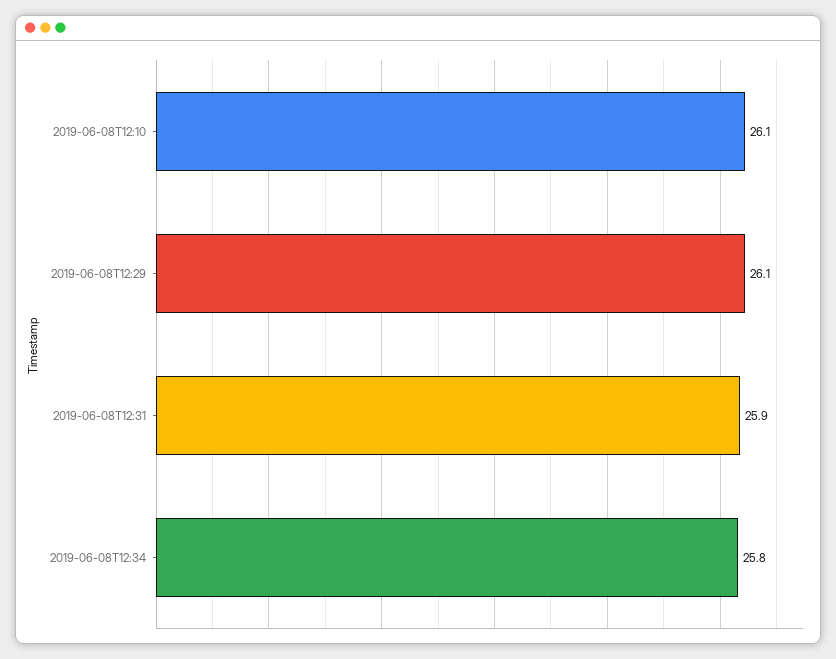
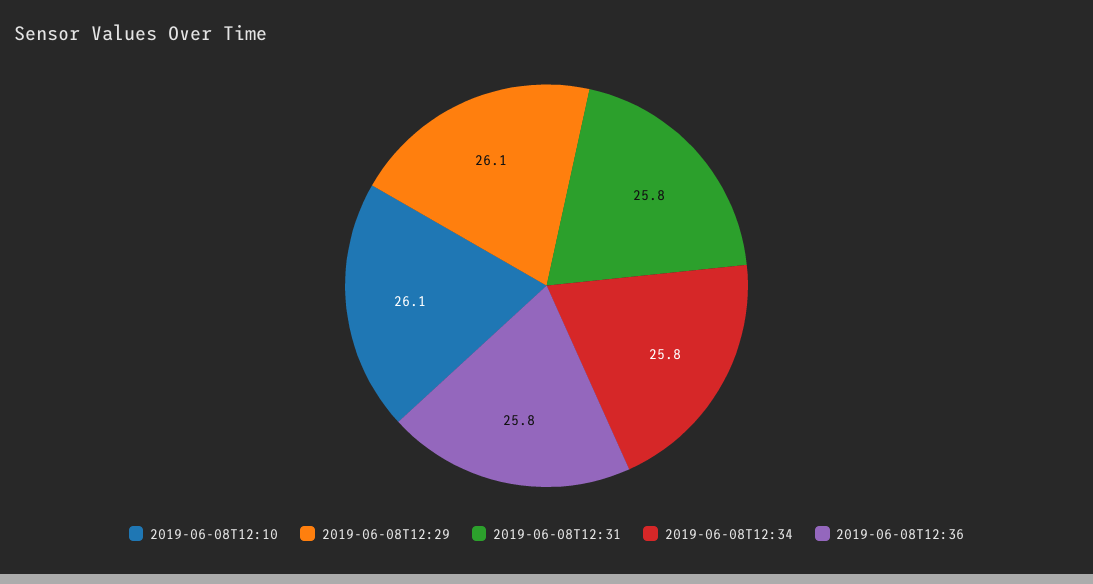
2019-06-08T12:31: 25.9 -> 25.8
2019-06-08T12:36: none -> 25.8

